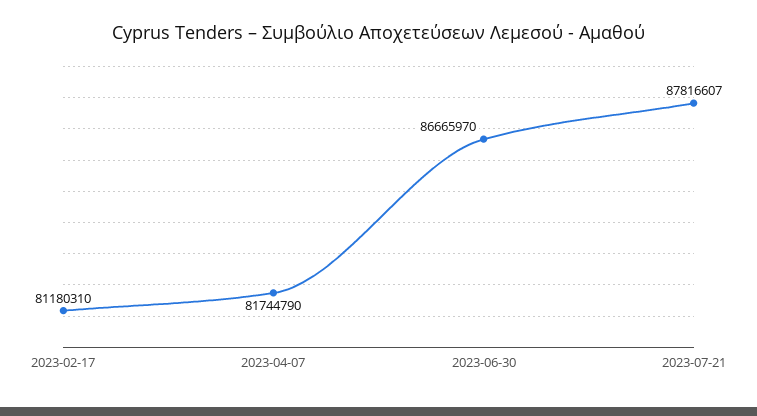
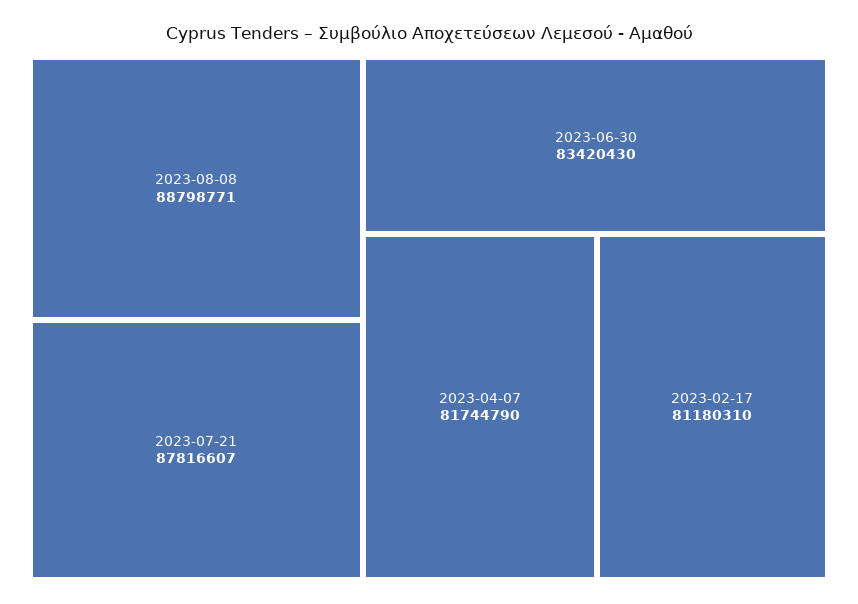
2023-06-30: 86665970 -> 83420430
2023-08-08: none -> 88798771

